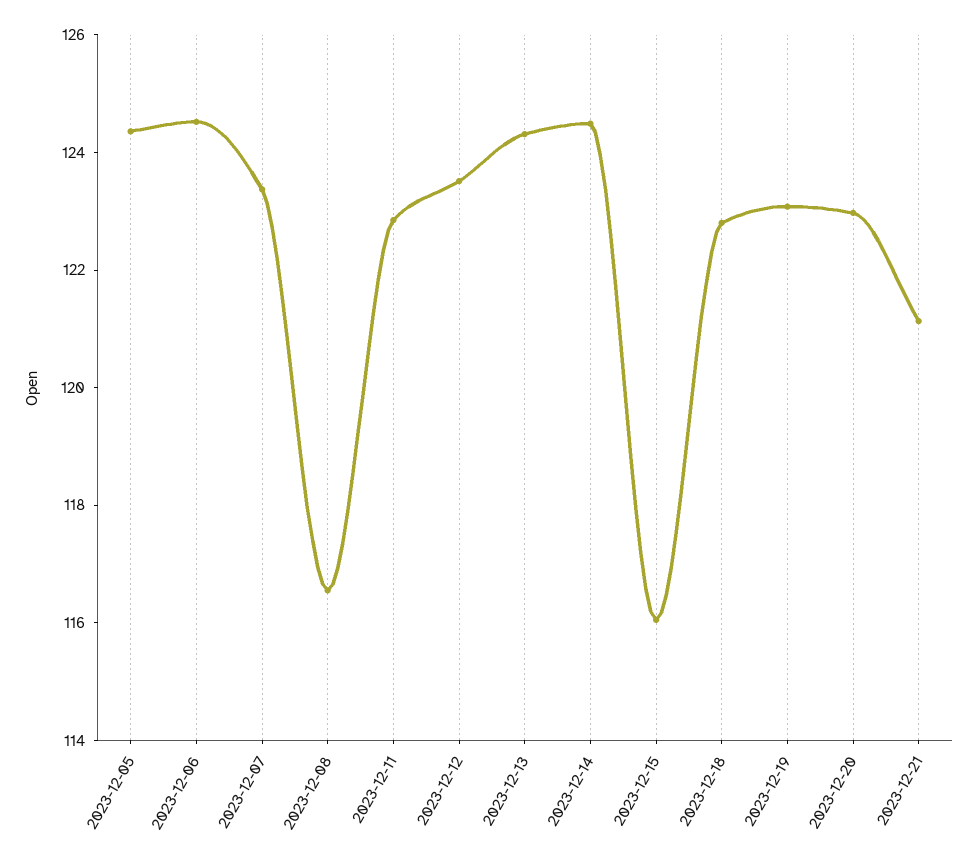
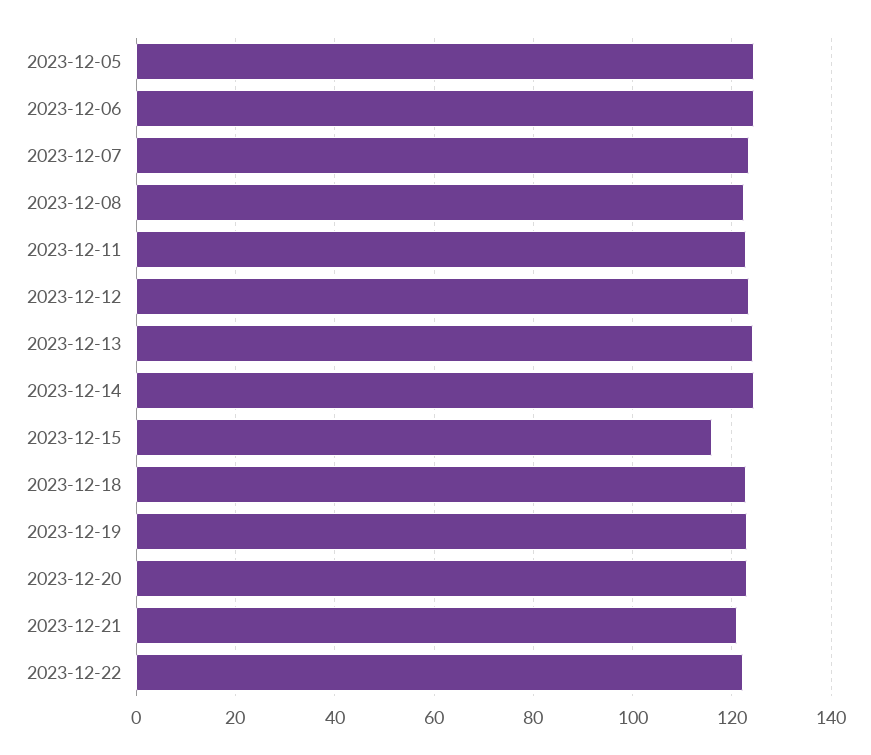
2023-12-08: 116.5 -> 122
2023-12-22: none -> 122

